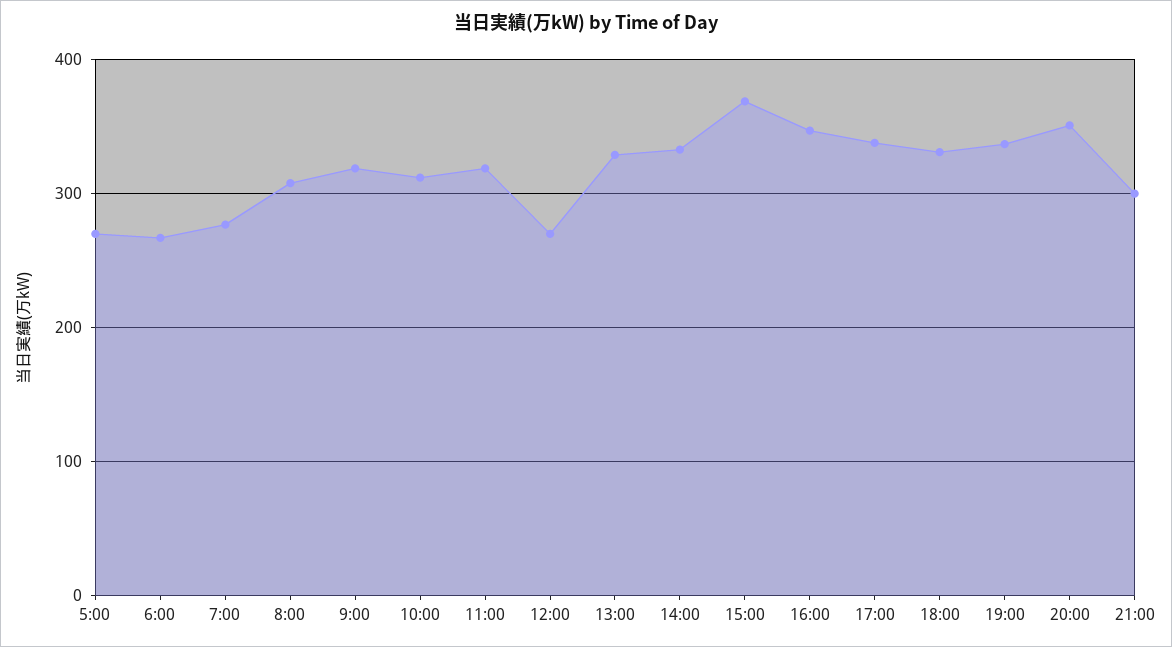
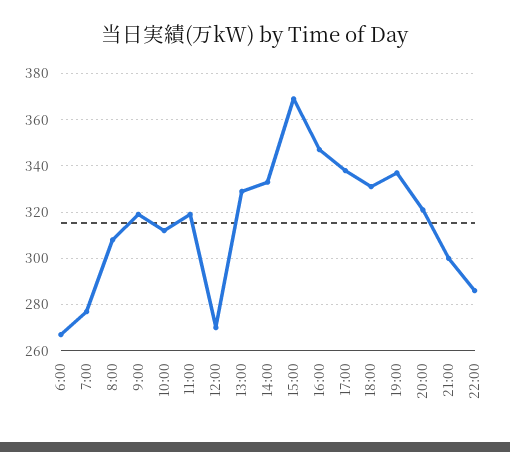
5:00: 270 -> none
20:00: 350 -> 320
22:00: none -> 285

